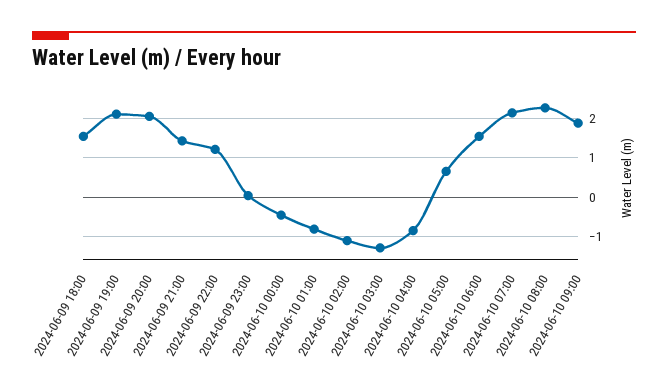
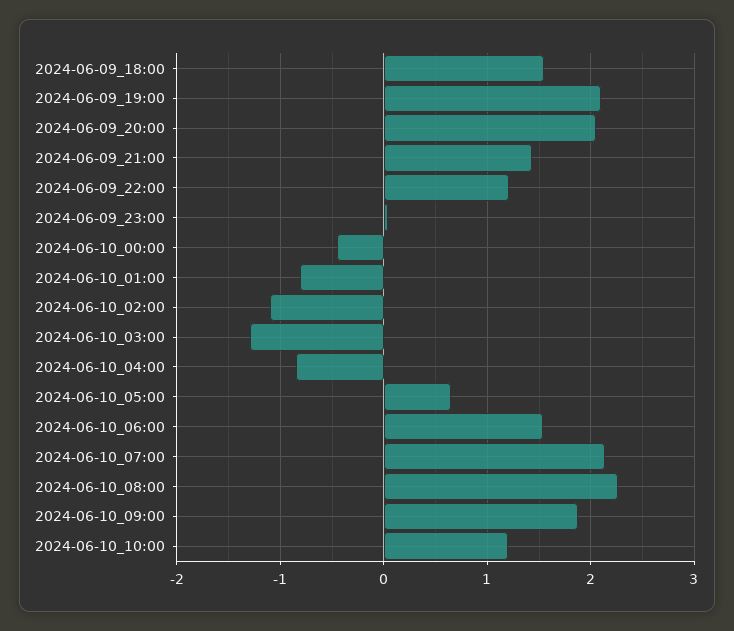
2024-06-10_10:00: none -> 1.2

